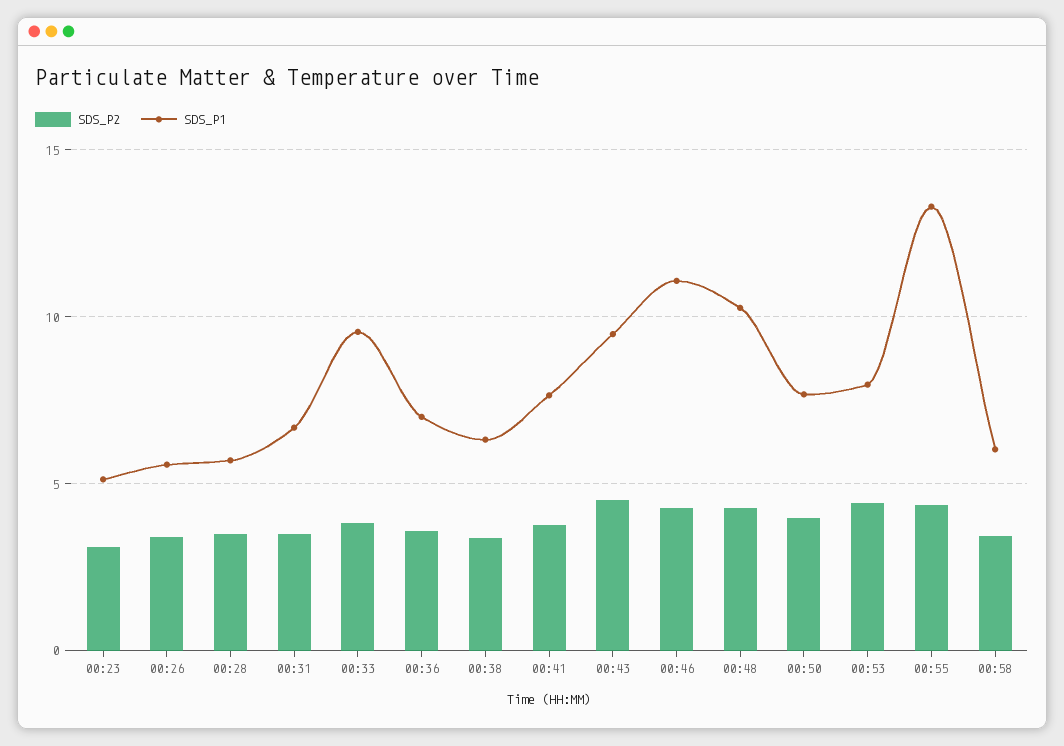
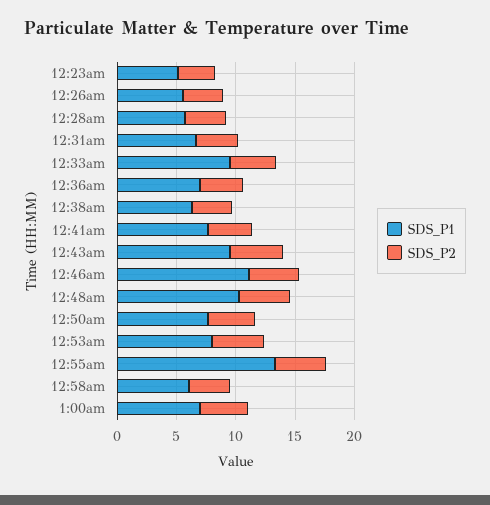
SDS_P1, 1:00am: none -> 7
SDS_P2, 1:00am: none -> 4

